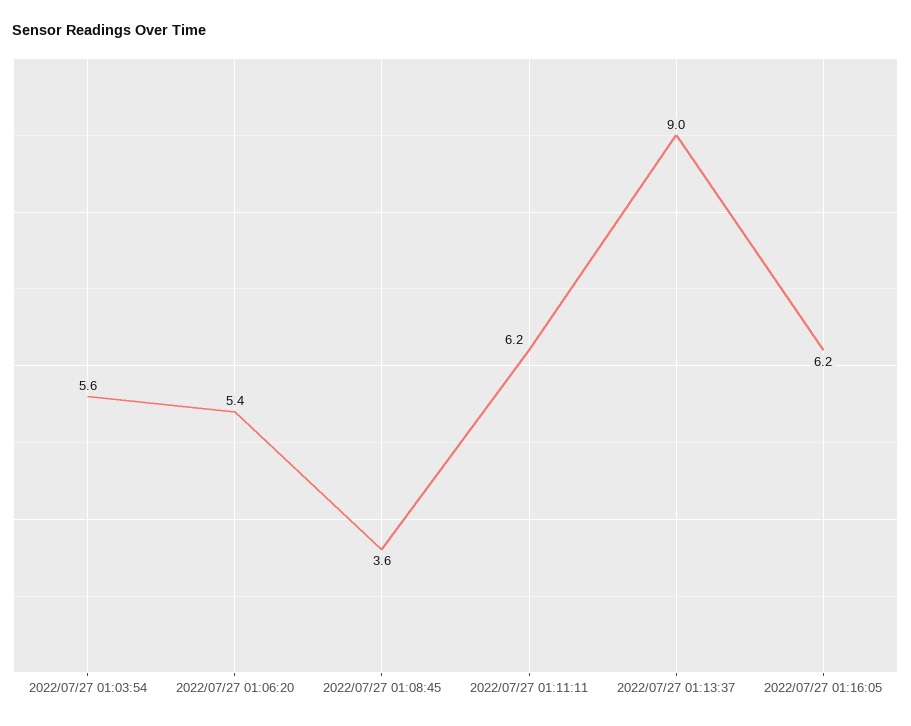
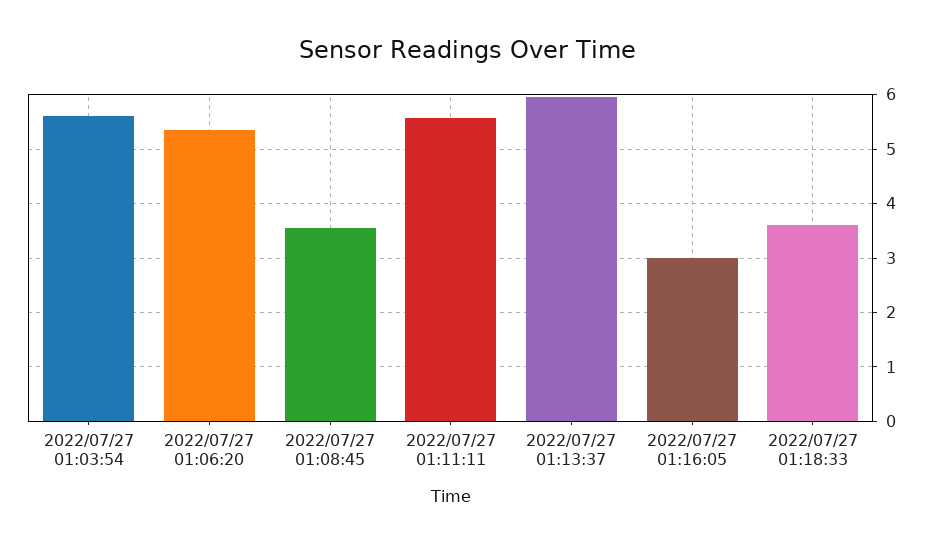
2022/07/27 01:11:11: 6.2 -> 5.6
2022/07/27 01:13:37: 9 -> 6
2022/07/27 01:16:05: 6.2 -> 3
2022/07/27 01:18:33: none -> 3.6

